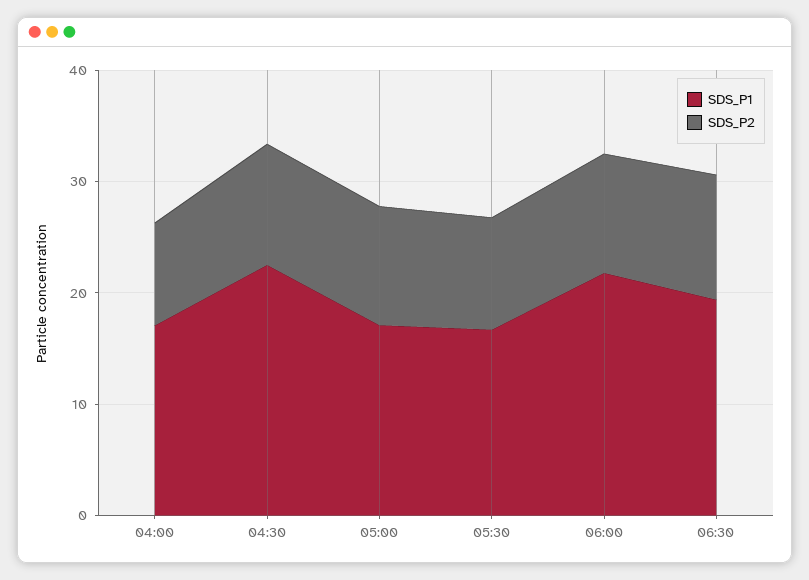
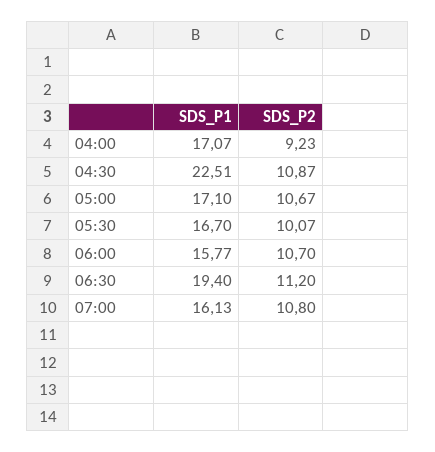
SDS_P1, 06:00: 22 -> 15.77
SDS_P1, 07:00: none -> 16.13
SDS_P2, 07:00: none -> 10.8

